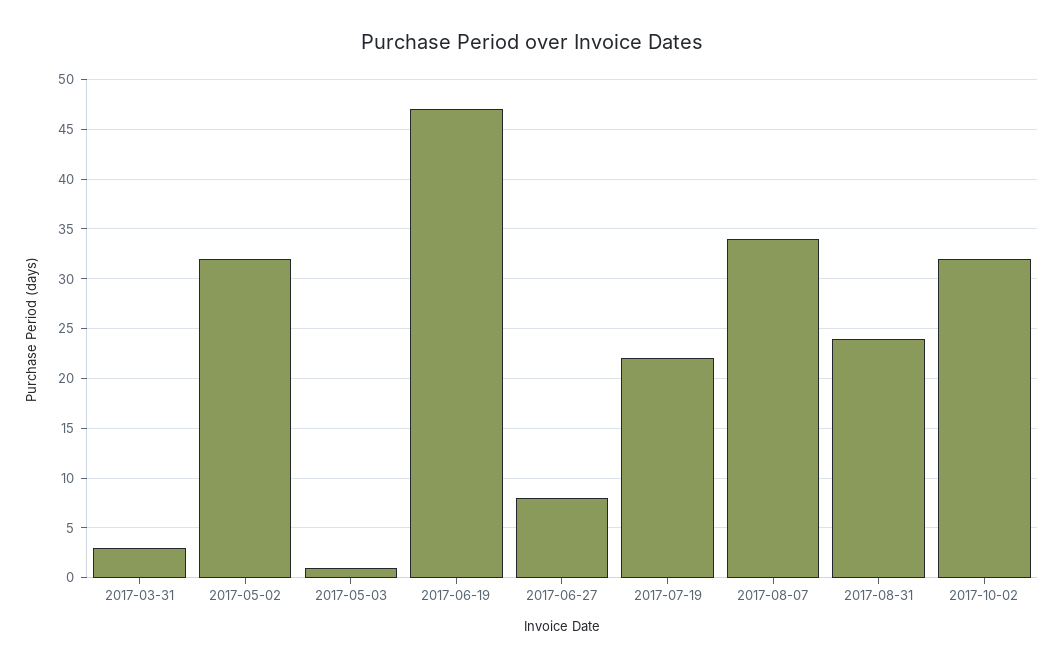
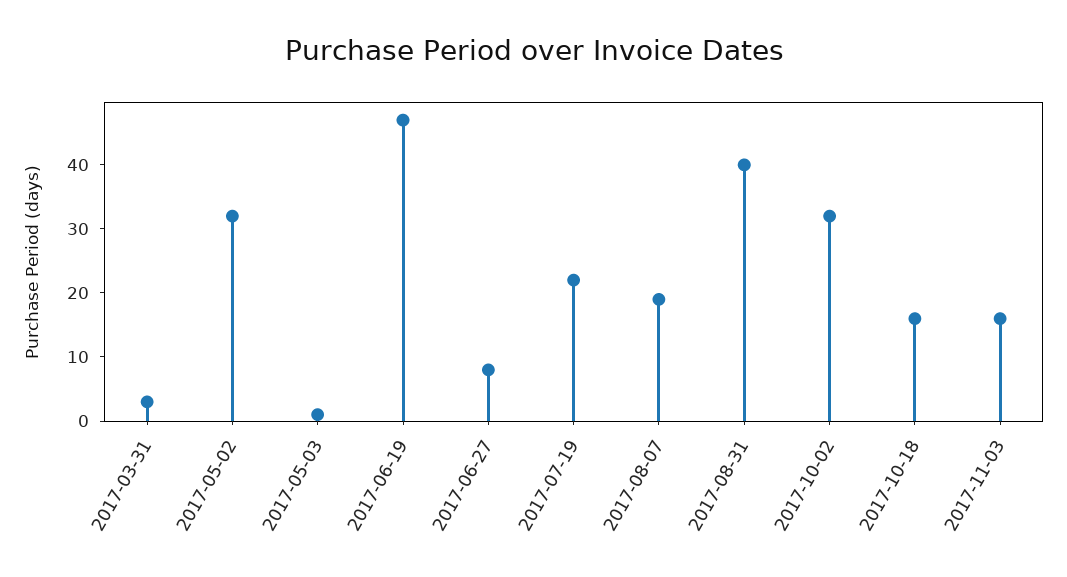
2017-08-07: 34 -> 20
2017-08-31: 24 -> 40
2017-10-18: none -> 15
2017-11-03: none -> 15

